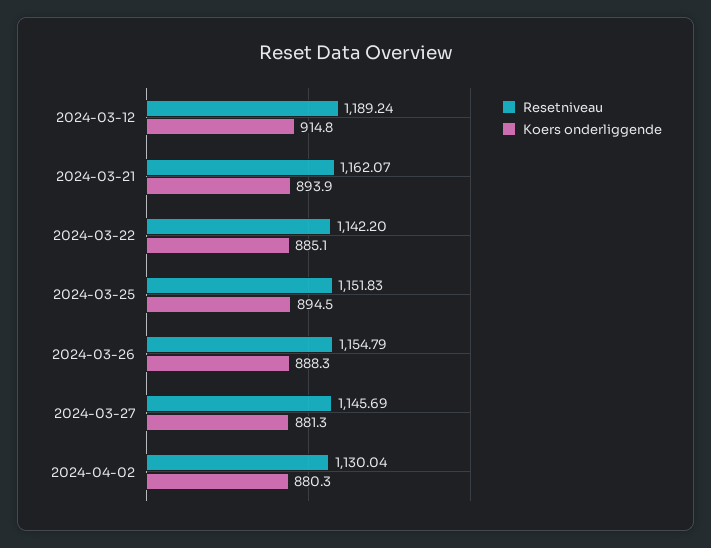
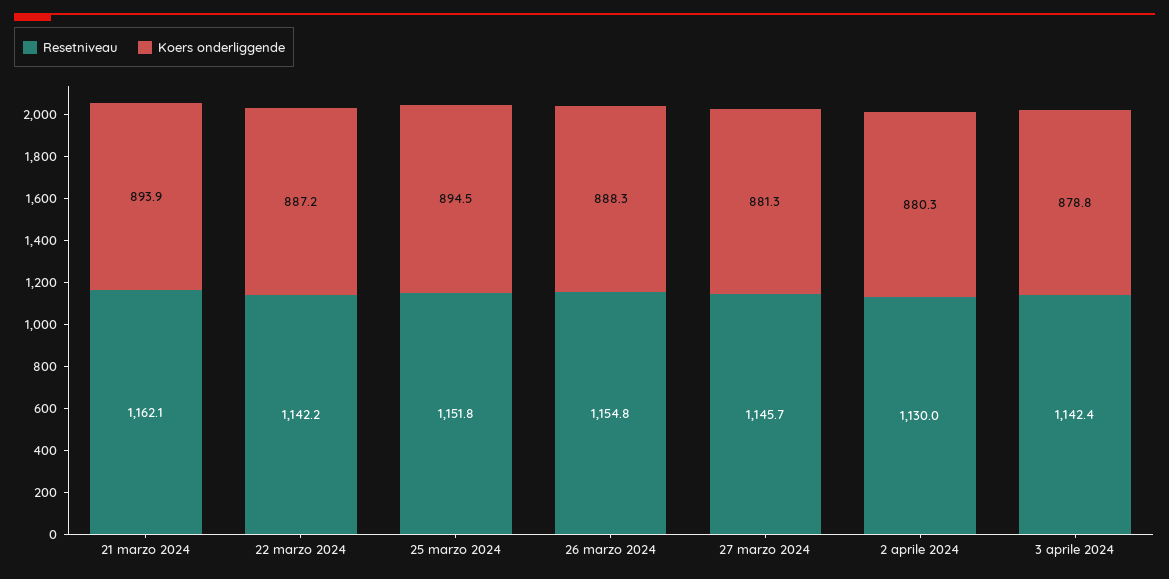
Resetniveau, 2024-03-12: 1189.24 -> none
Koers onderliggende, 2024-03-12: 914.8 -> none
Koers onderliggende, 2024-03-22: 885.1 -> 887.2
Resetniveau, 3 aprile 2024: none -> 1142.4
Koers onderliggende, 3 aprile 2024: none -> 878.8

